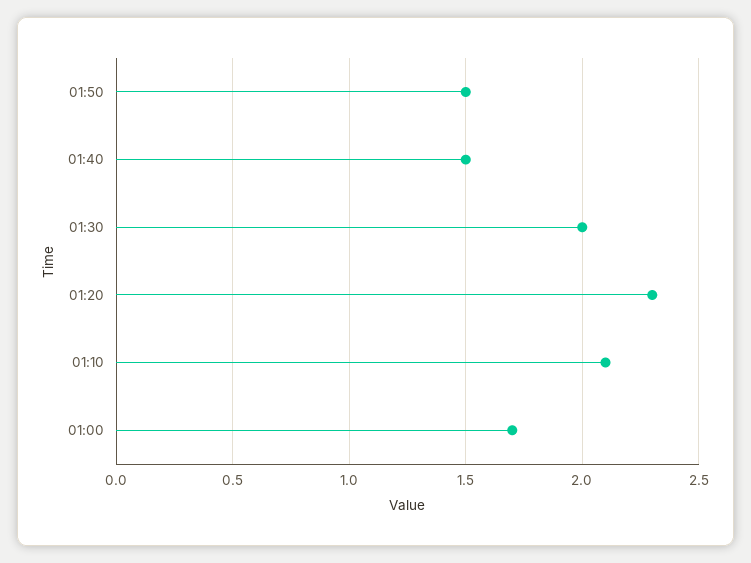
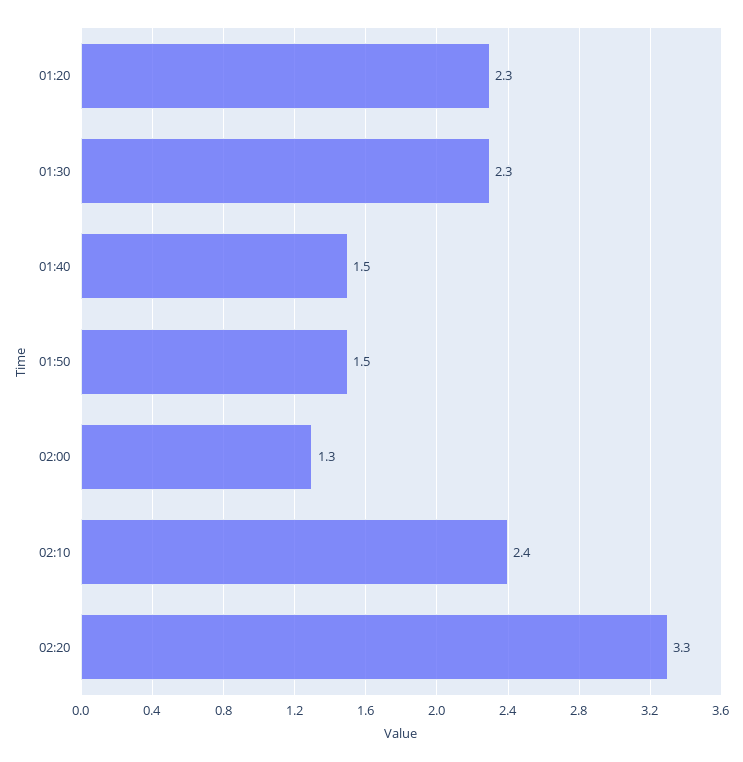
01:30: 2 -> 2.3
01:10: 2.1 -> none
01:00: 1.7 -> none
02:00: none -> 1.3
02:10: none -> 2.4
02:20: none -> 3.3

